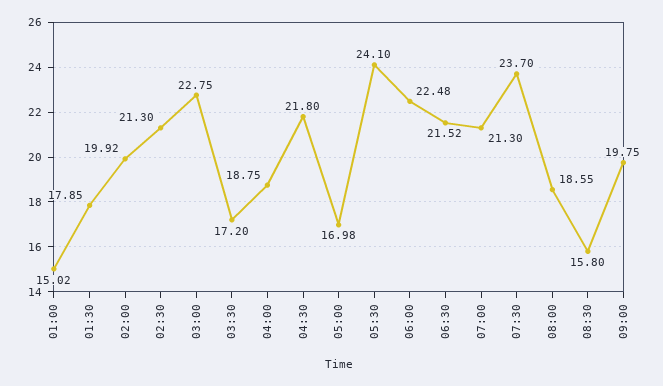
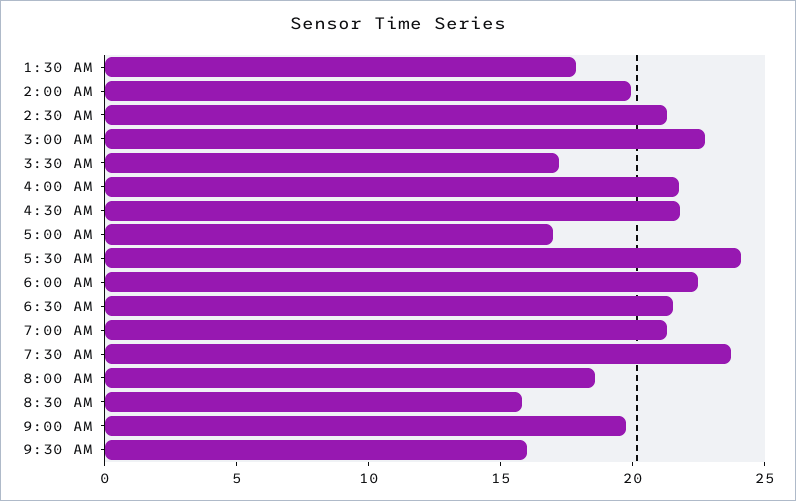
01:00: 15.02 -> none
04:00: 18.75 -> 22
9:30 AM: none -> 16

